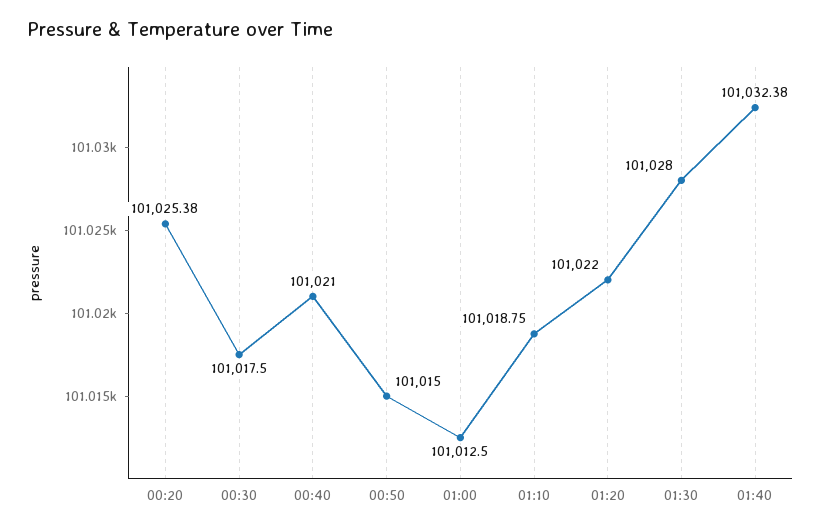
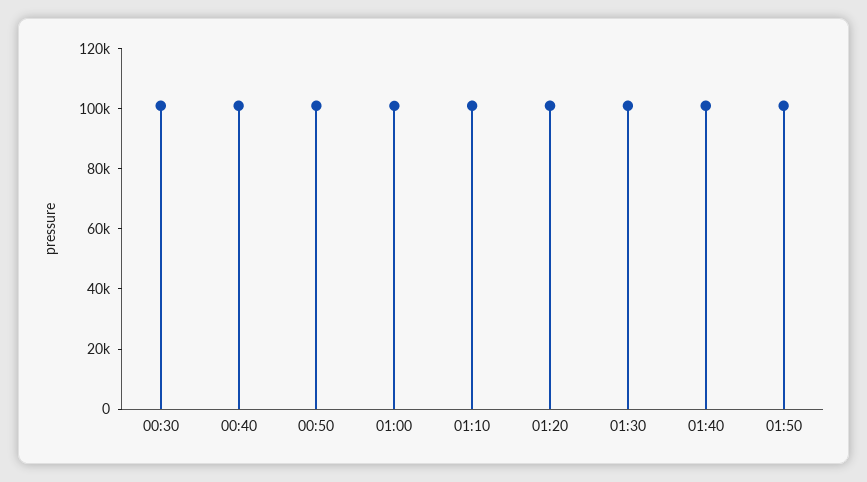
00:20: 101025.38 -> none
01:50: none -> 100000

